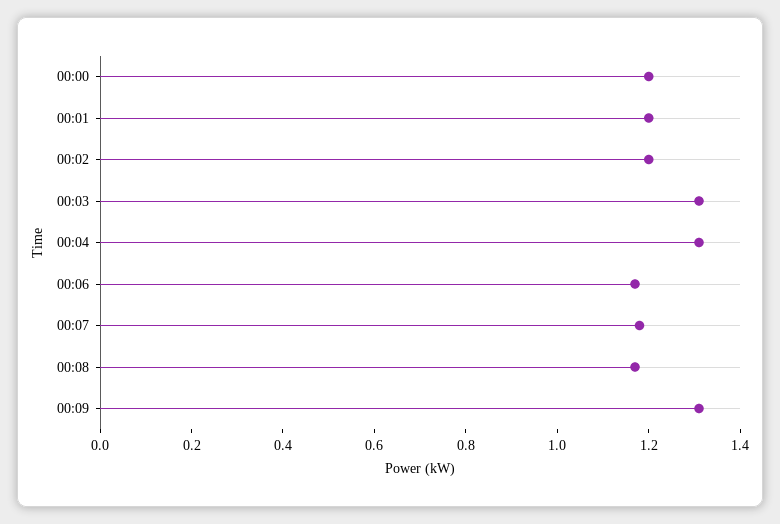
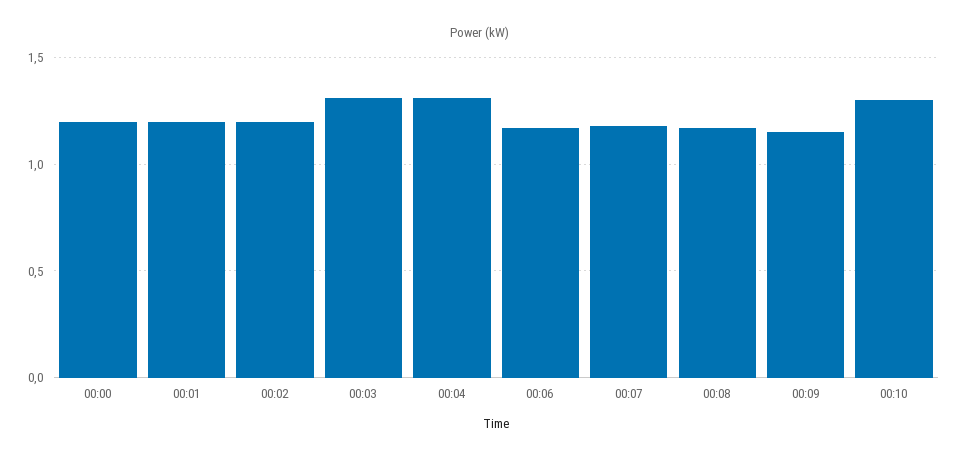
00:09: 1.3 -> 1.15
00:10: none -> 1.3

